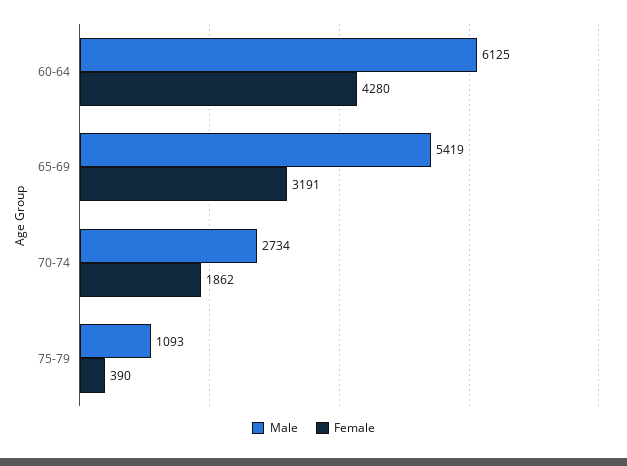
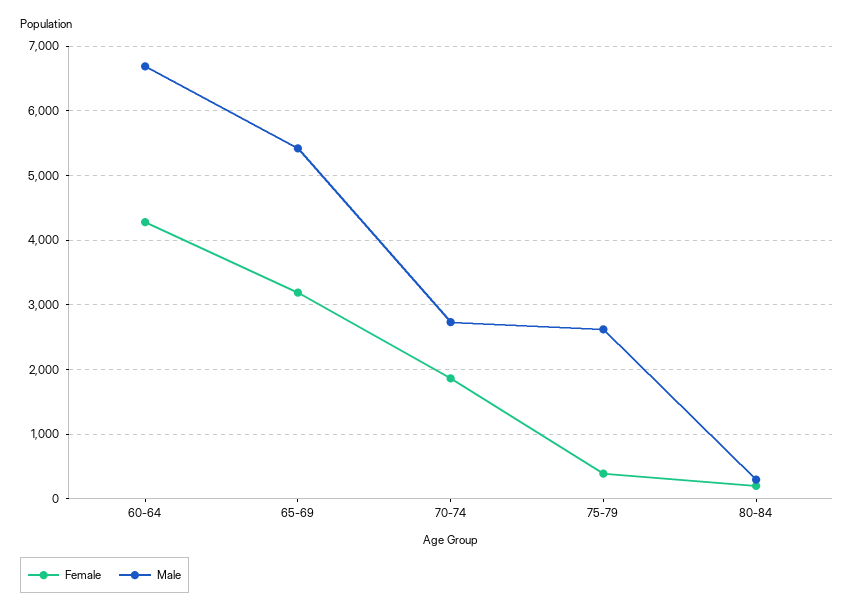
Male, 60-64: 6125 -> 6700
Male, 75-79: 1093 -> 2600
Female, 80-84: none -> 200
Male, 80-84: none -> 300

